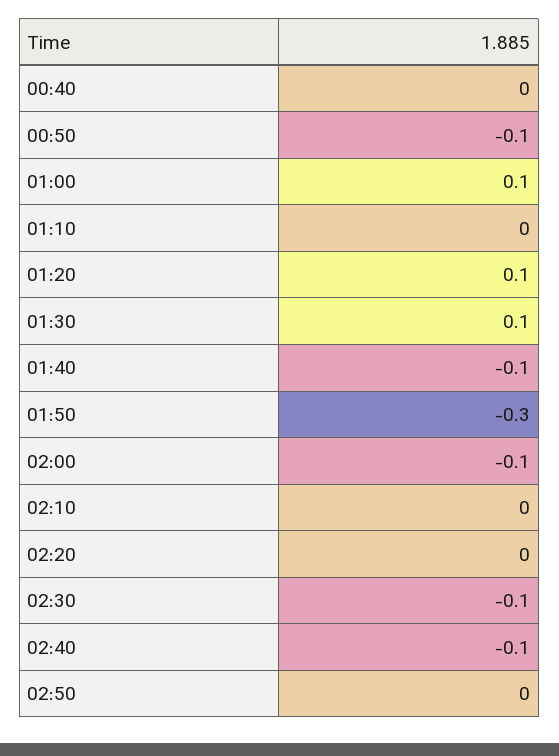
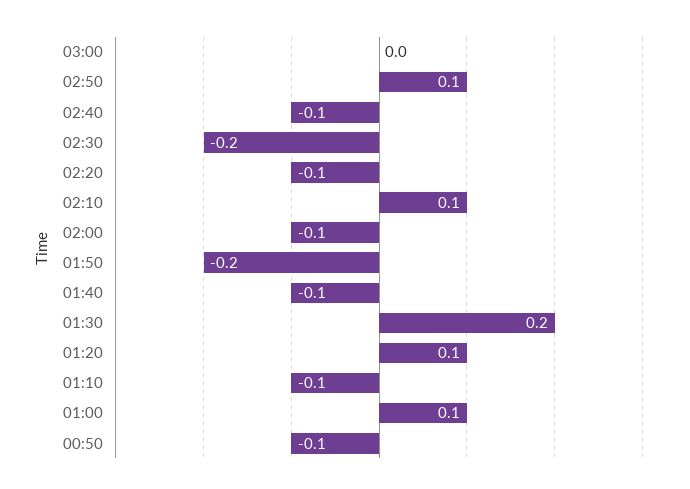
00:40: 0 -> none
01:10: 0 -> -0.1
01:30: 0.1 -> 0.2
01:50: -0.3 -> -0.2
02:10: 0 -> 0.1
02:20: 0 -> -0.1
02:30: -0.1 -> -0.2
02:50: 0 -> 0.1
03:00: none -> 0

